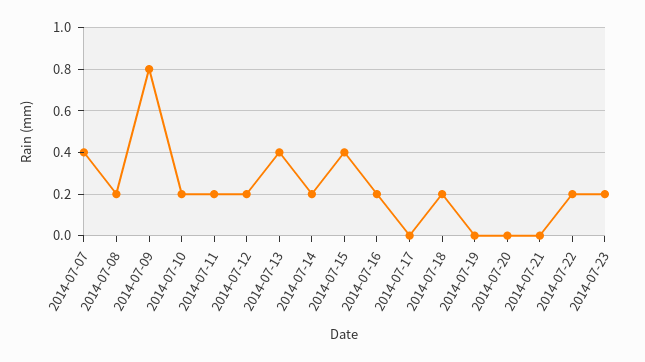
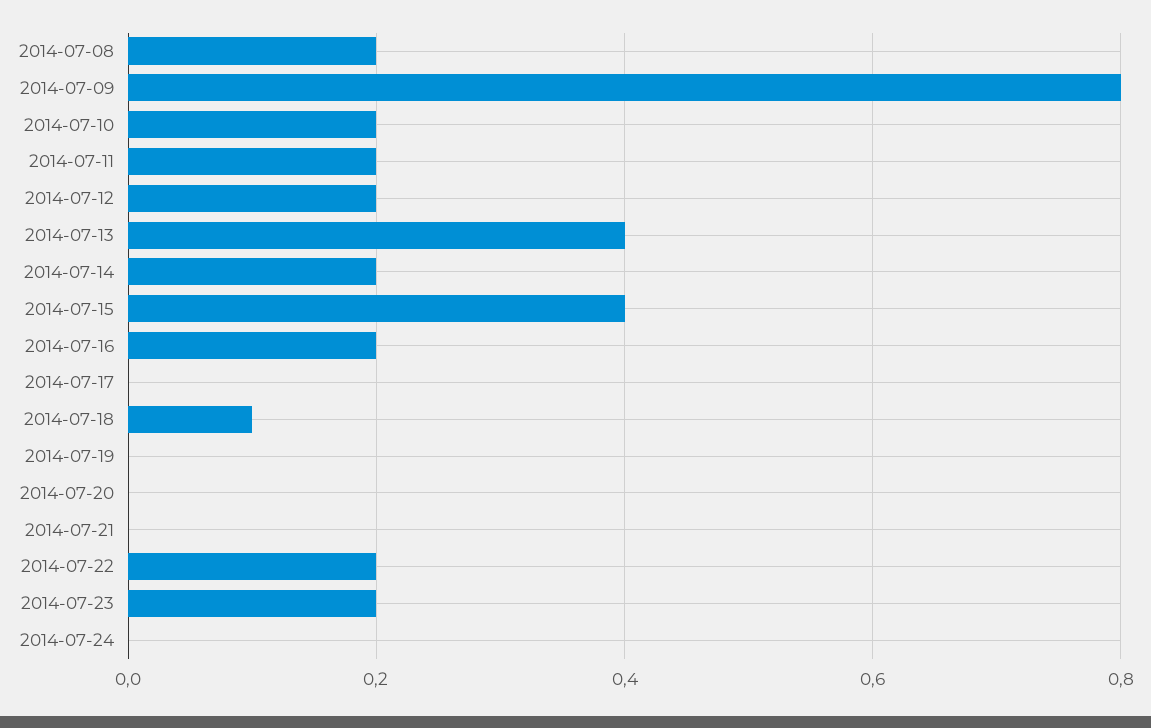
2014-07-07: 0.4 -> none
2014-07-18: 0.2 -> 0.1
2014-07-24: none -> 0

